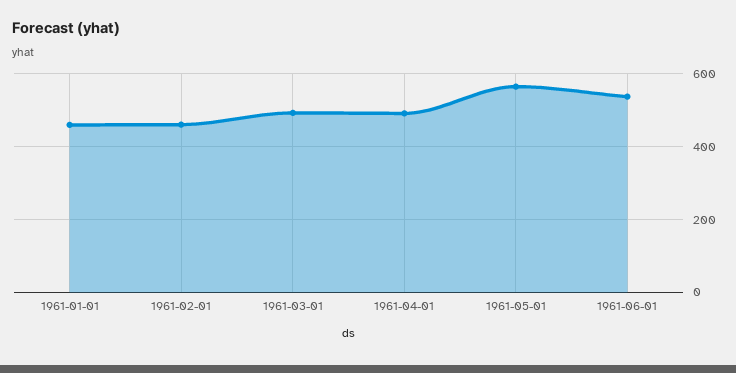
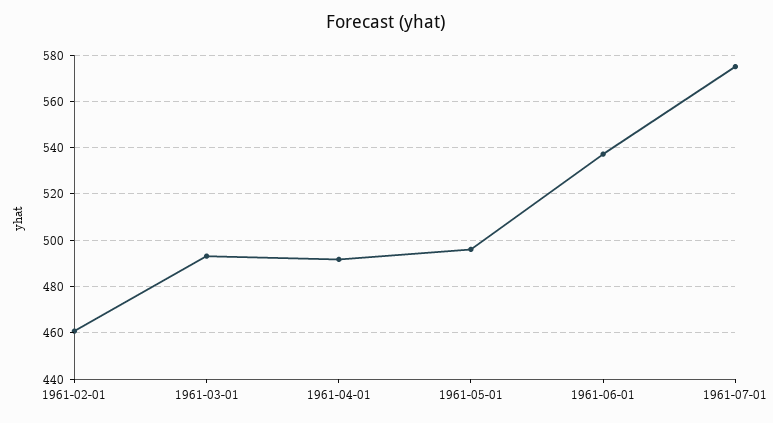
1961-01-01: 460 -> none
1961-05-01: 560 -> 495
1961-07-01: none -> 575

